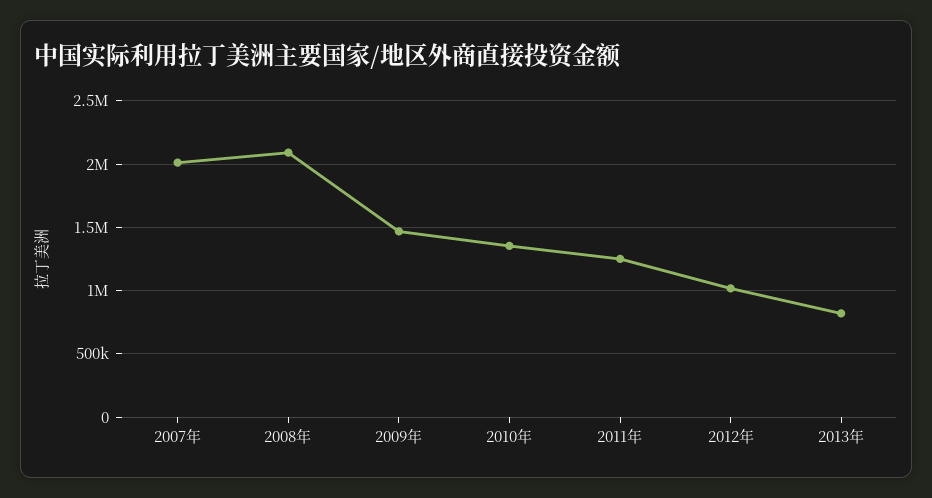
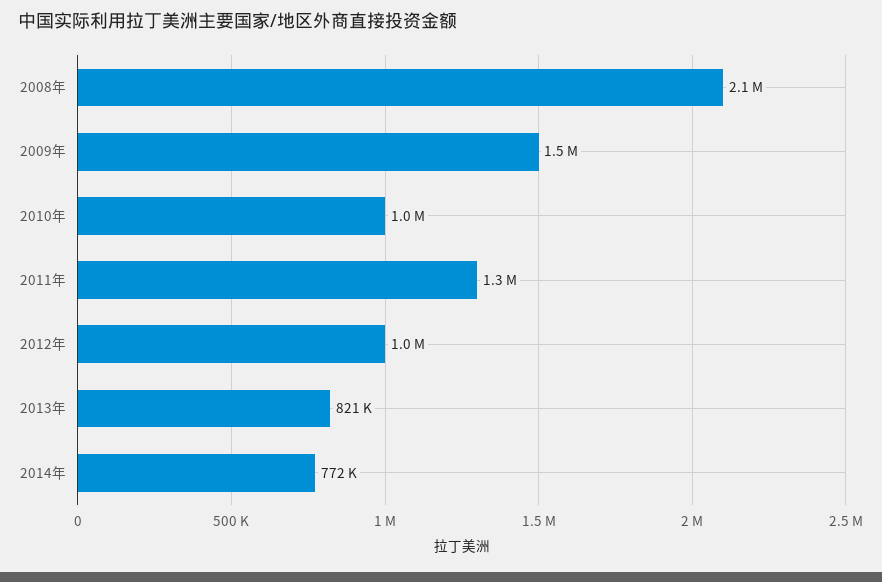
2007年: 2000000 -> none
2010年: 1350000 -> 1000000
2014年: none -> 772000

